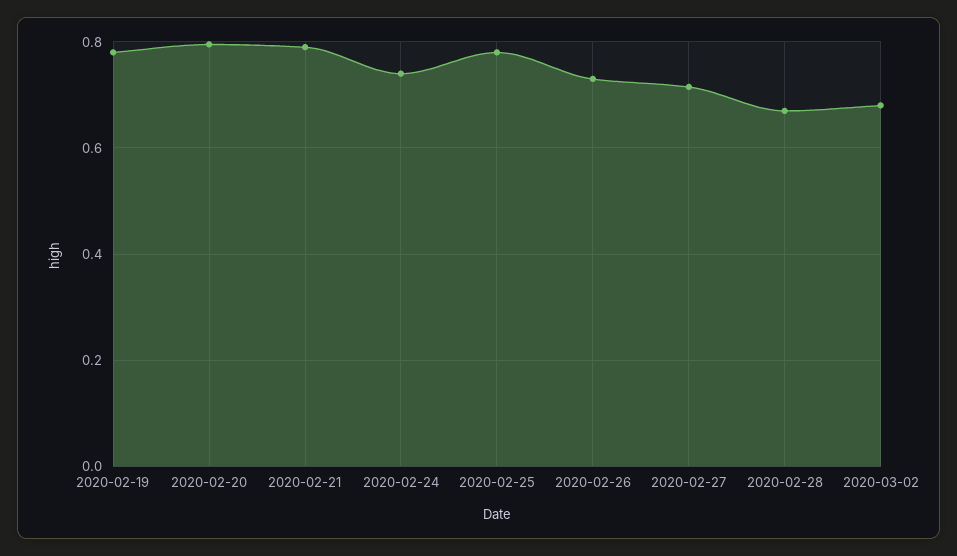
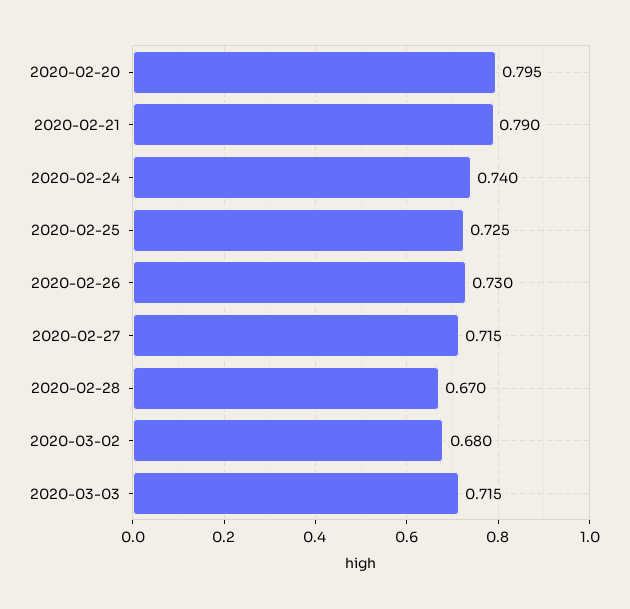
2020-02-19: 0.78 -> none
2020-02-25: 0.78 -> 0.725
2020-03-03: none -> 0.715

